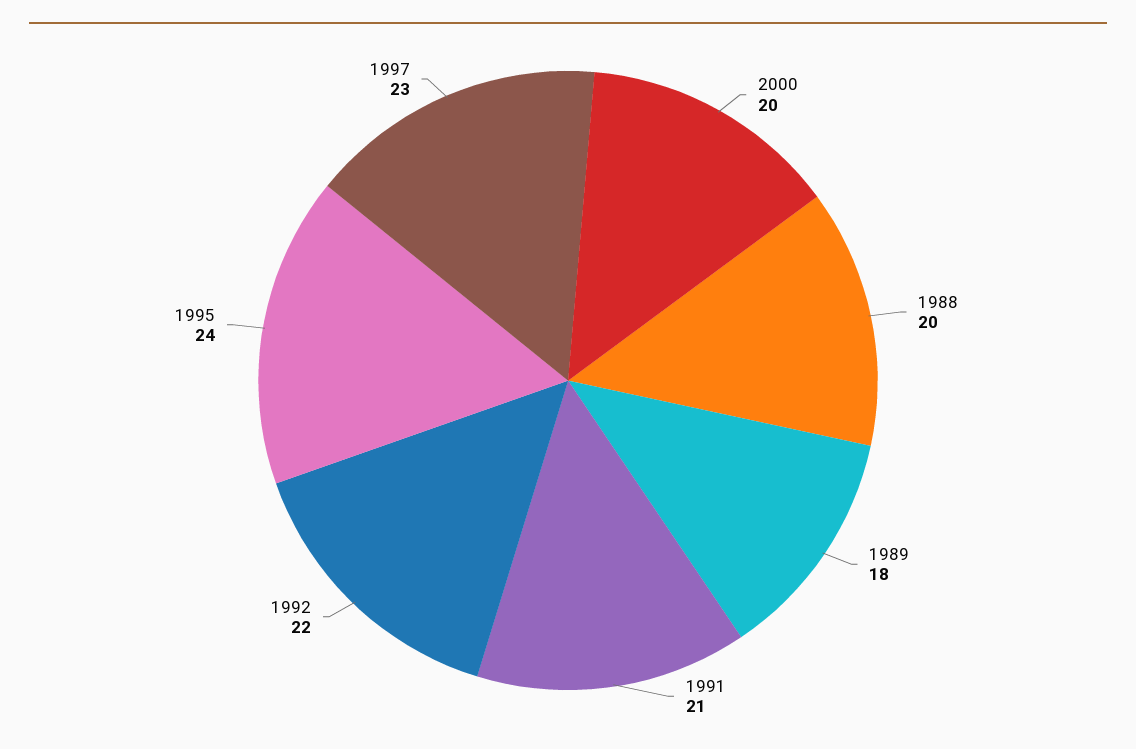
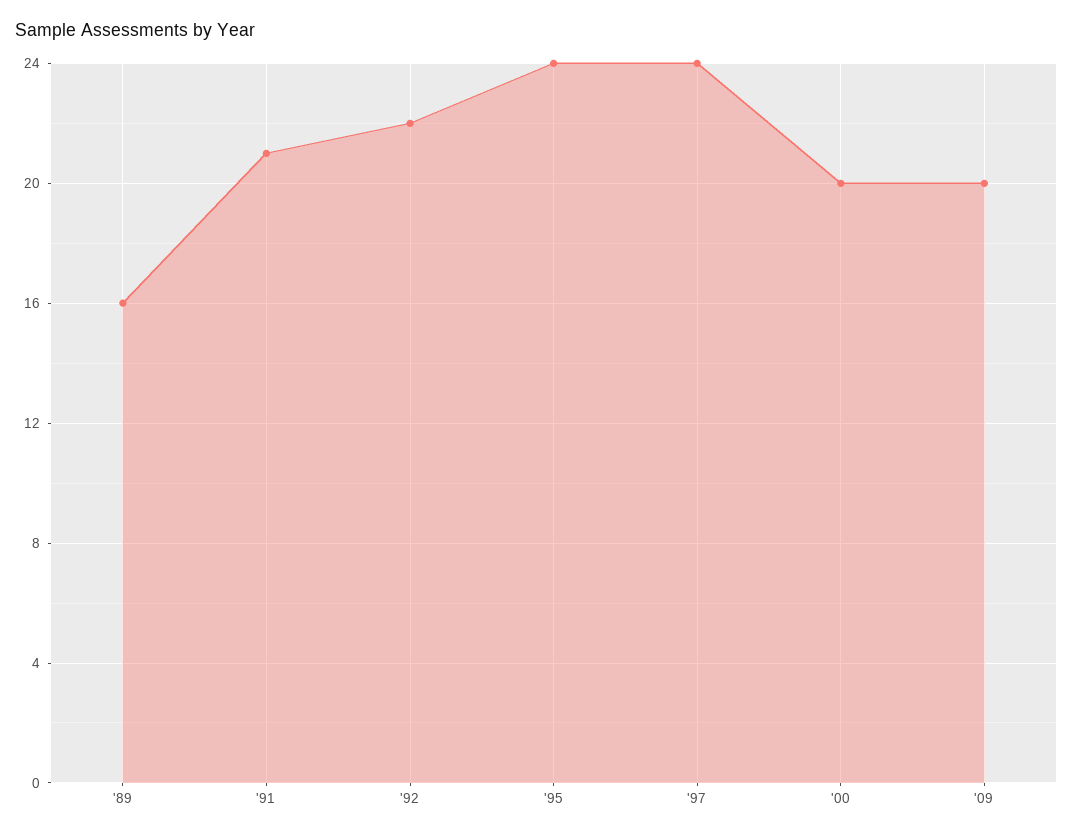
1988: 20 -> none
1989: 18 -> 16
1997: 23 -> 24
'09: none -> 20

